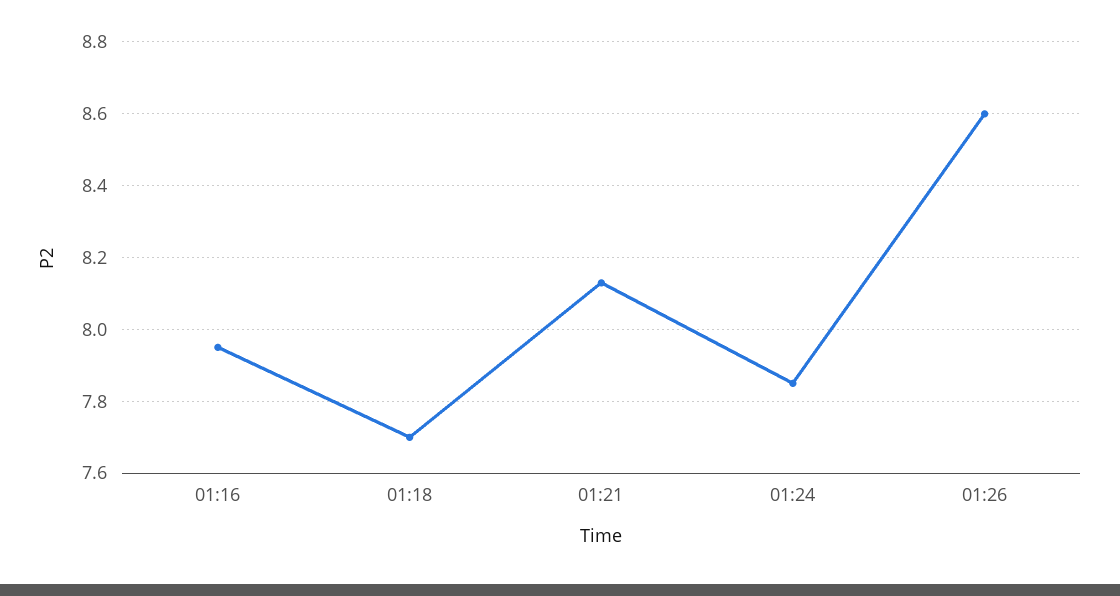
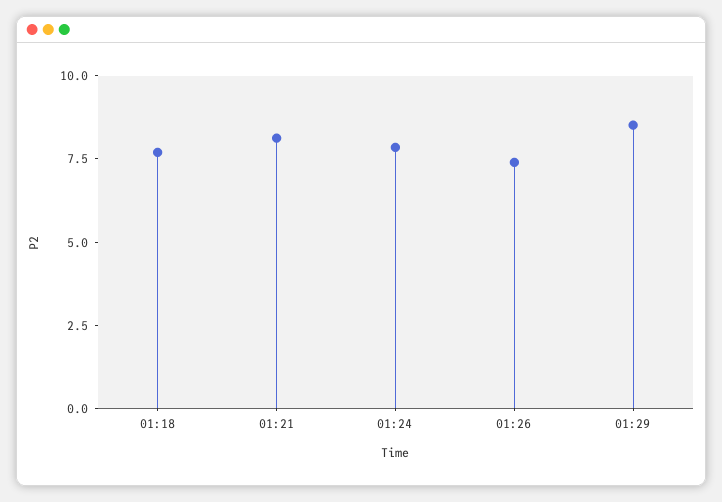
01:16: 7.95 -> none
01:26: 8.6 -> 7.5
01:29: none -> 8.5

